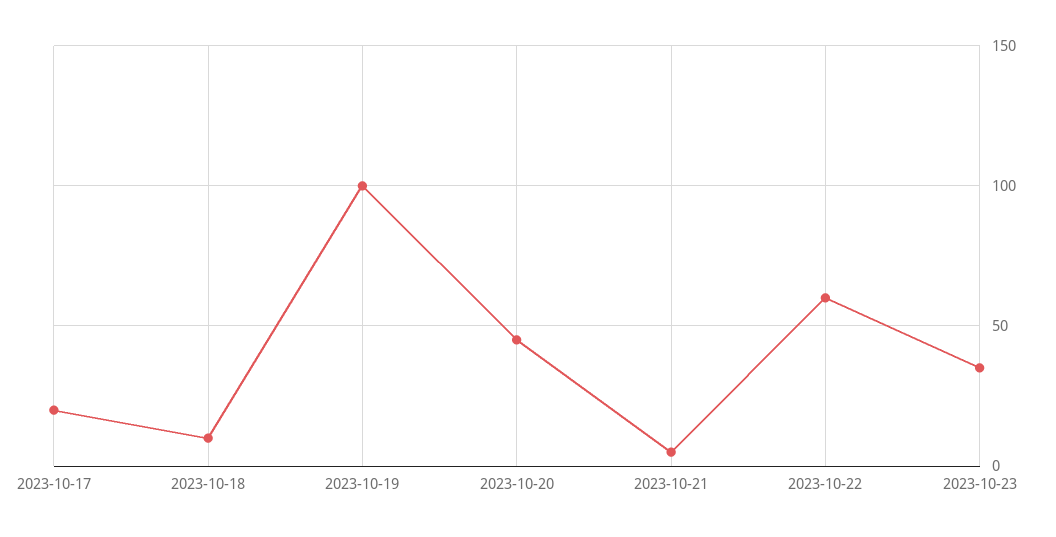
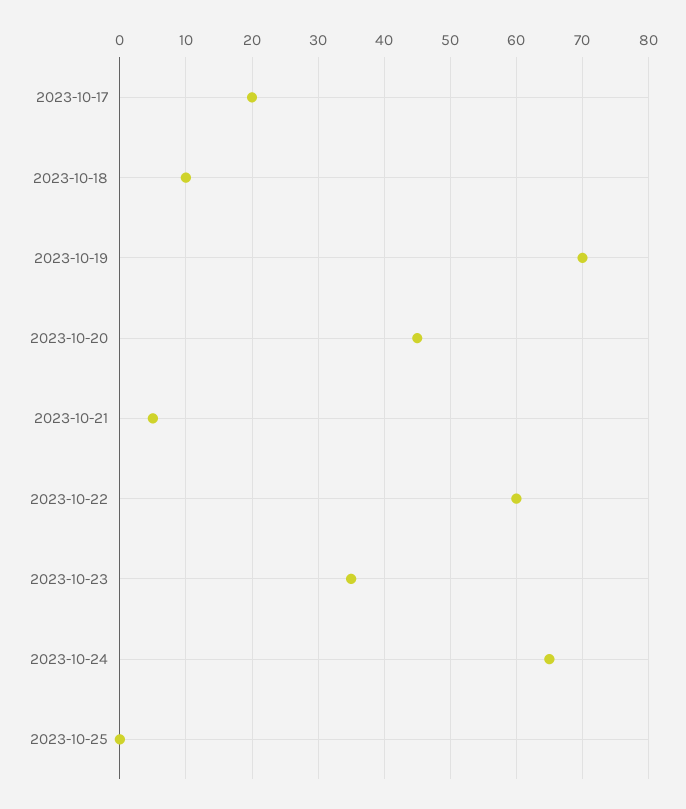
2023-10-19: 100 -> 70
2023-10-24: none -> 65
2023-10-25: none -> 0

